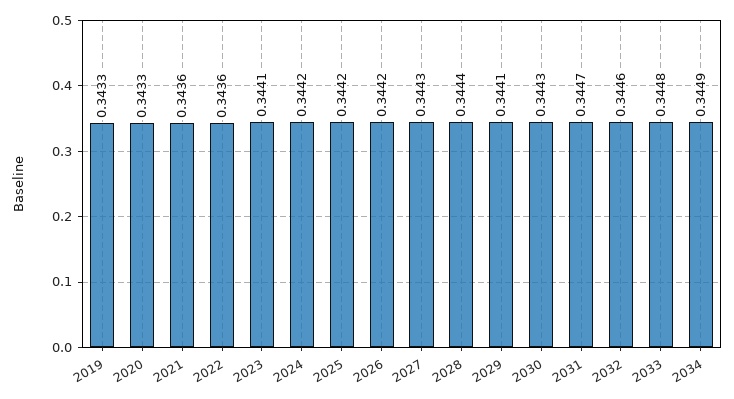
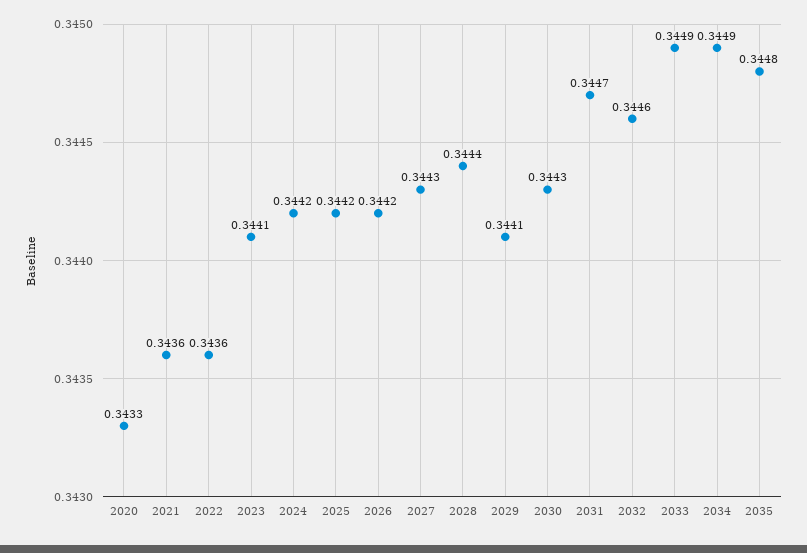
2019: 0.3433 -> none
2033: 0.3448 -> 0.3449
2035: none -> 0.3448

